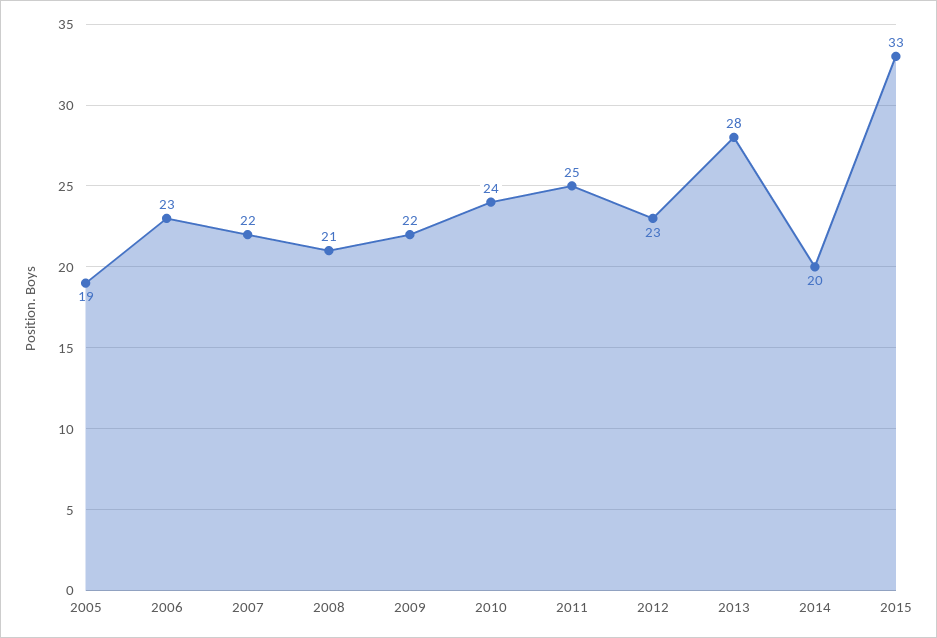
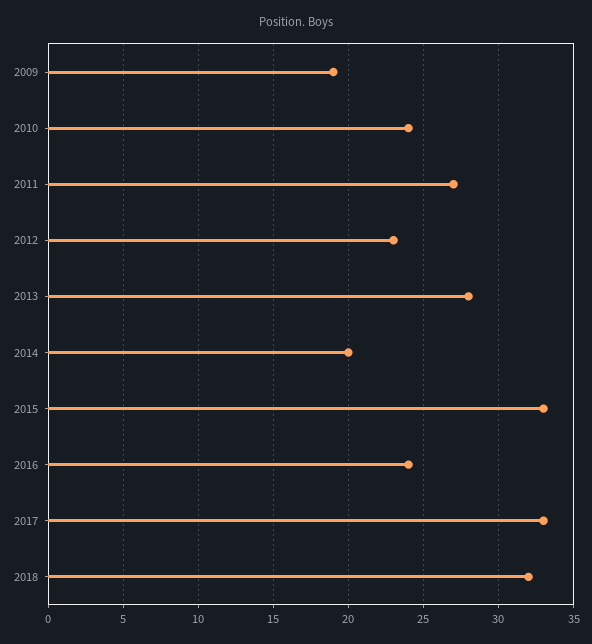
2005: 19 -> none
2006: 23 -> none
2007: 22 -> none
2008: 21 -> none
2009: 22 -> 19
2011: 25 -> 27
2016: none -> 24
2017: none -> 33
2018: none -> 32

